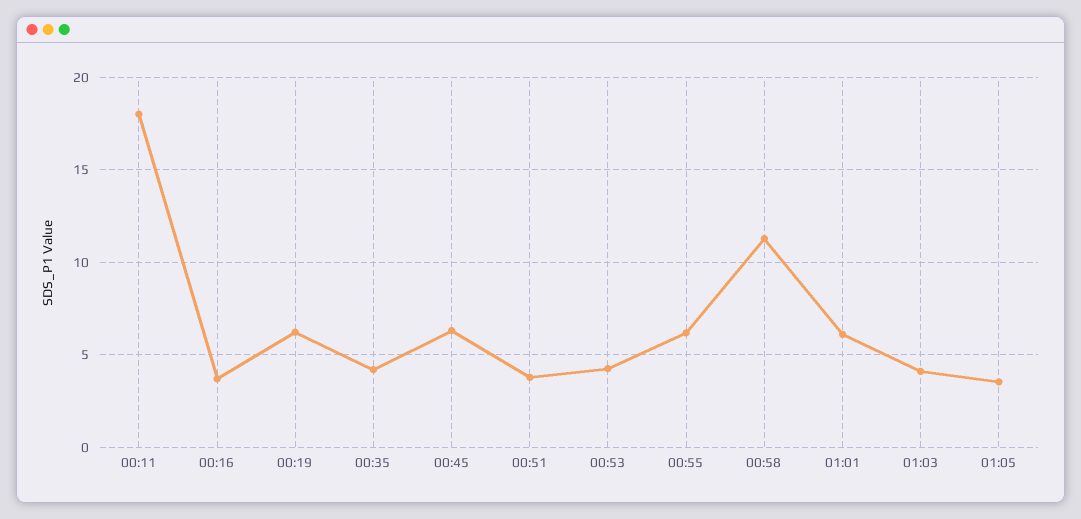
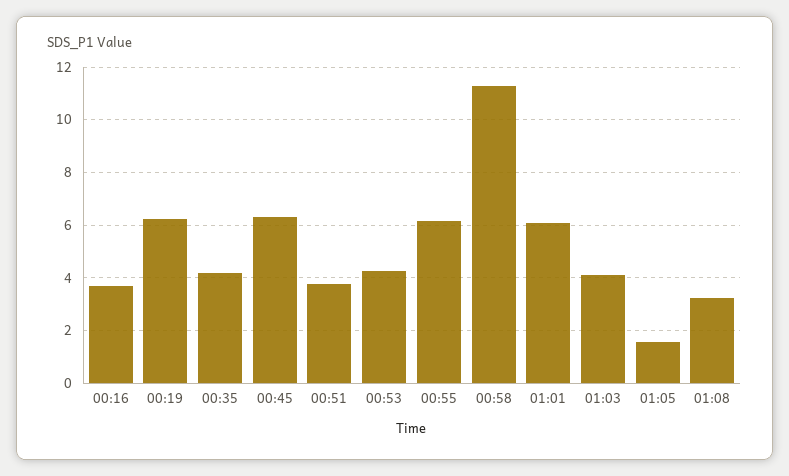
00:11: 18 -> none
01:05: 3.5 -> 1.5
01:08: none -> 3.25

